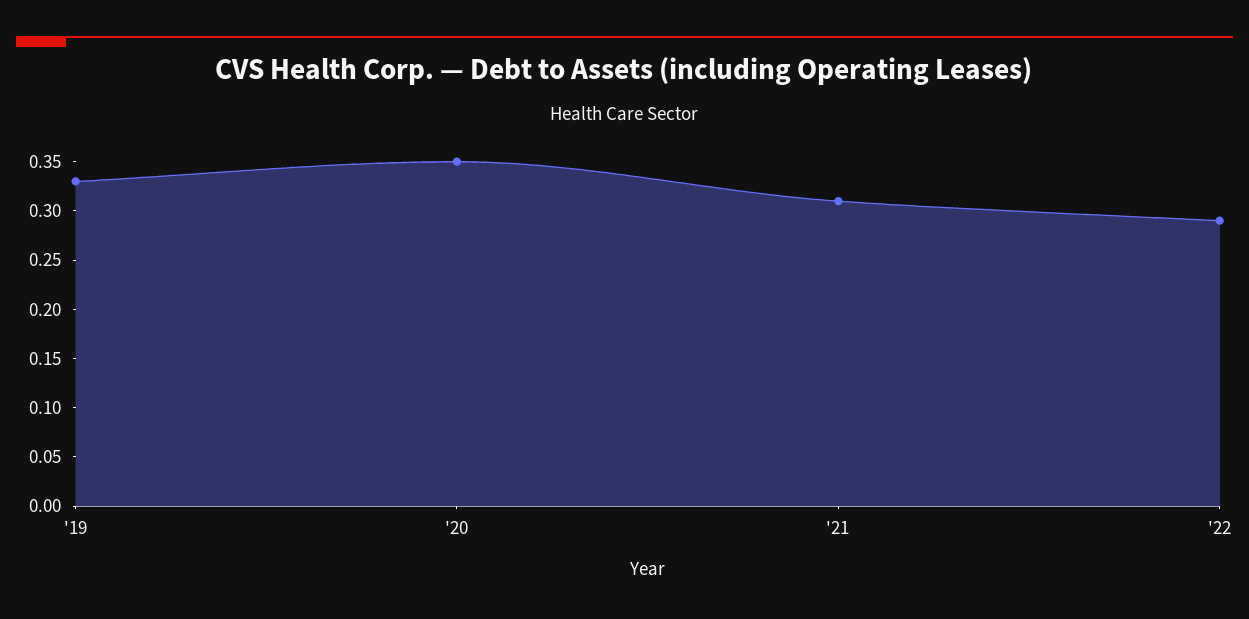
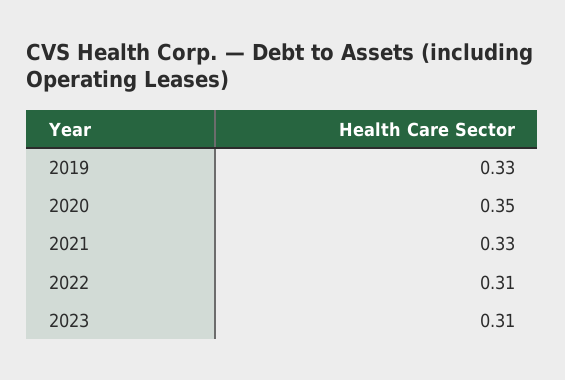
'21: 0.31 -> 0.33
'22: 0.29 -> 0.31
2023: none -> 0.31

